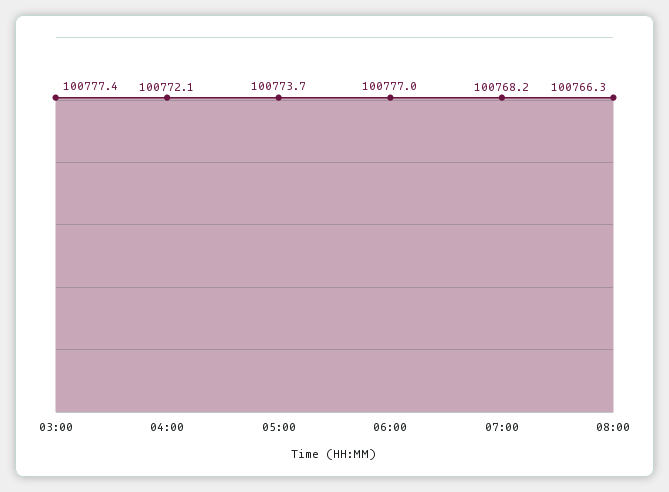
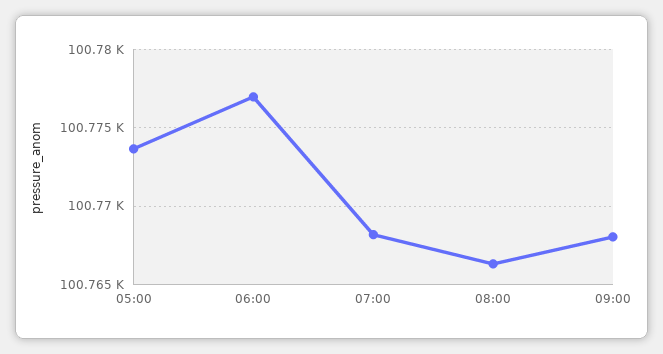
03:00: 100777.4 -> none
04:00: 100772.1 -> none
09:00: none -> 100768

